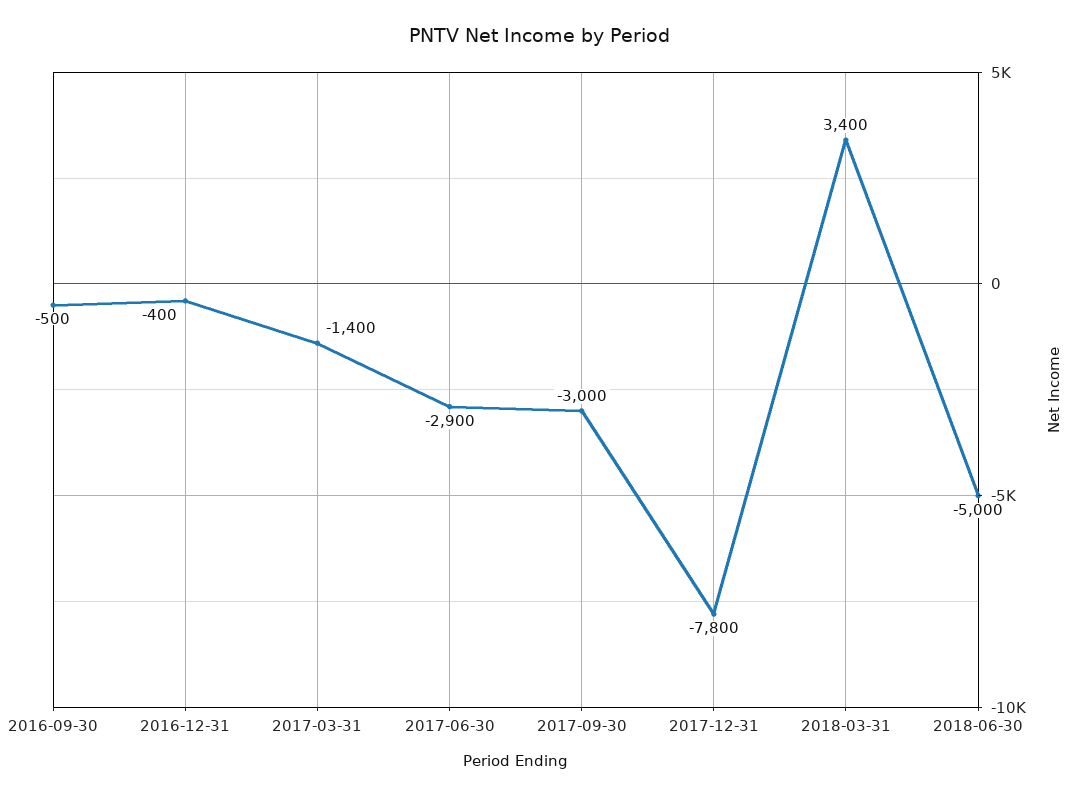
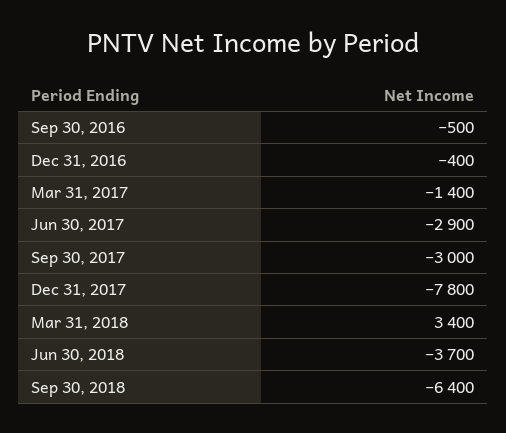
2018-06-30: -5000 -> -3700
Sep 30, 2018: none -> -6400

